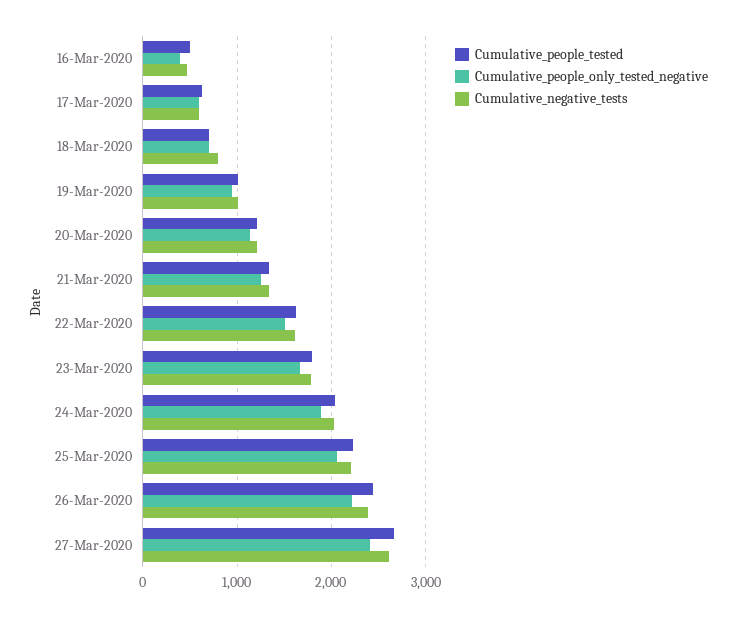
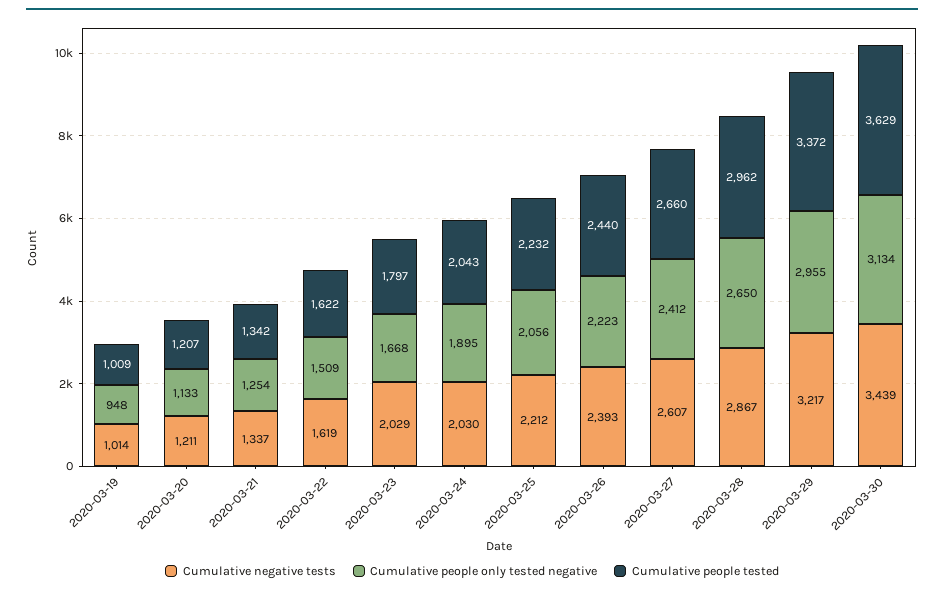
Cumulative_people_tested, 16-Mar-2020: 500 -> none
Cumulative_people_only_tested_negative, 16-Mar-2020: 400 -> none
Cumulative_negative_tests, 16-Mar-2020: 500 -> none
Cumulative_people_tested, 17-Mar-2020: 600 -> none
Cumulative_people_only_tested_negative, 17-Mar-2020: 600 -> none
Cumulative_negative_tests, 17-Mar-2020: 600 -> none
Cumulative_people_tested, 18-Mar-2020: 700 -> none
Cumulative_people_only_tested_negative, 18-Mar-2020: 700 -> none
Cumulative_negative_tests, 18-Mar-2020: 800 -> none
Cumulative_negative_tests, 23-Mar-2020: 1800 -> 2029
Cumulative_negative_tests, 2020-03-28: none -> 2867
Cumulative_people_only_tested_negative, 2020-03-28: none -> 2650
Cumulative_people_tested, 2020-03-28: none -> 2962
Cumulative_negative_tests, 2020-03-29: none -> 3217
Cumulative_people_only_tested_negative, 2020-03-29: none -> 2955
Cumulative_people_tested, 2020-03-29: none -> 3372
Cumulative_negative_tests, 2020-03-30: none -> 3439
Cumulative_people_only_tested_negative, 2020-03-30: none -> 3134
Cumulative_people_tested, 2020-03-30: none -> 3629

